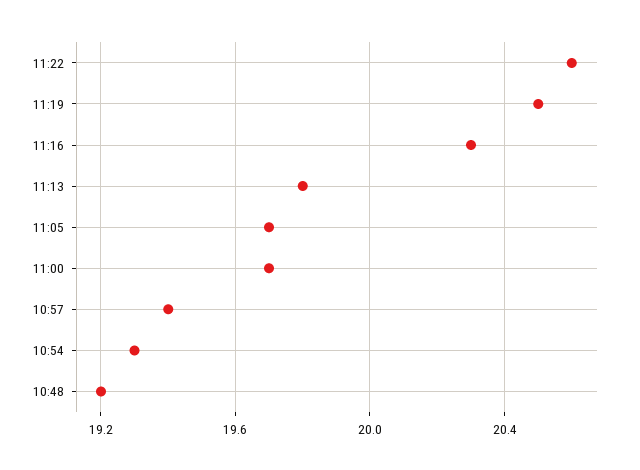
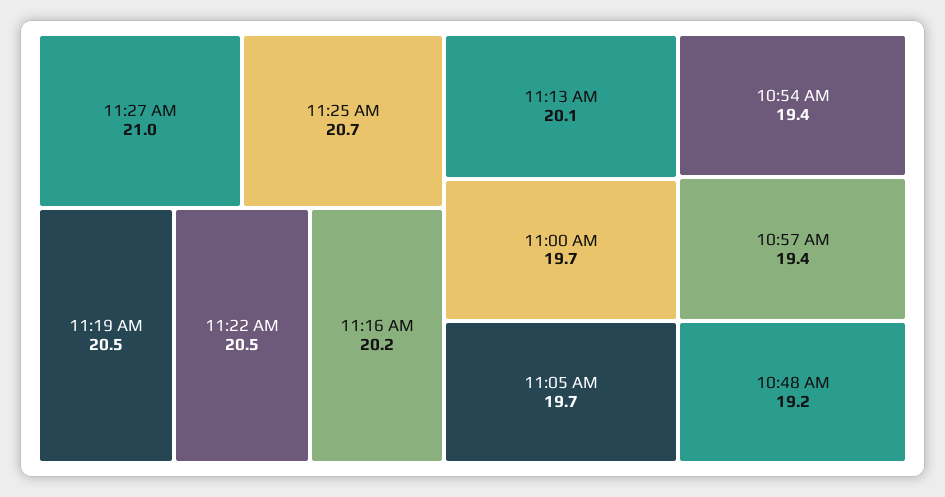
11:22: 20.6 -> 20.5
11:16: 20.3 -> 20.2
11:13: 19.8 -> 20.1
10:54: 19.3 -> 19.4
11:27 AM: none -> 21
11:25 AM: none -> 20.7

